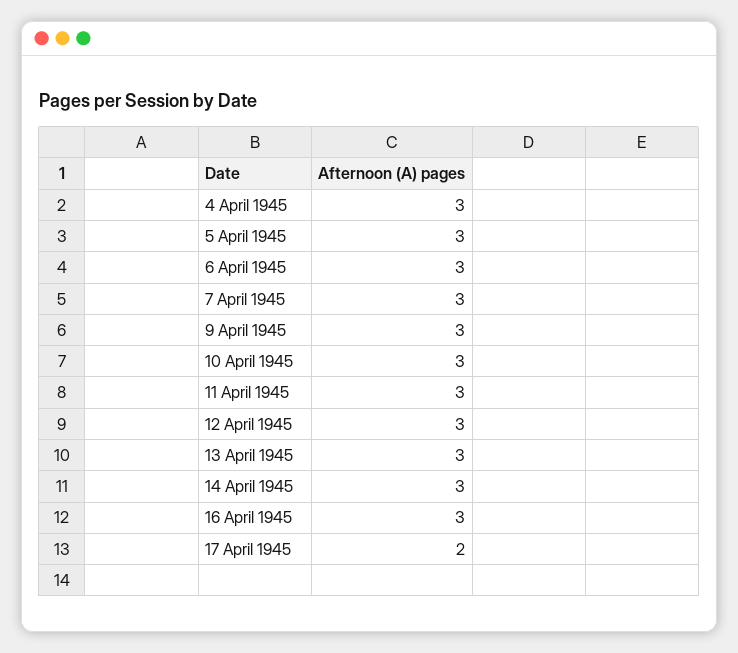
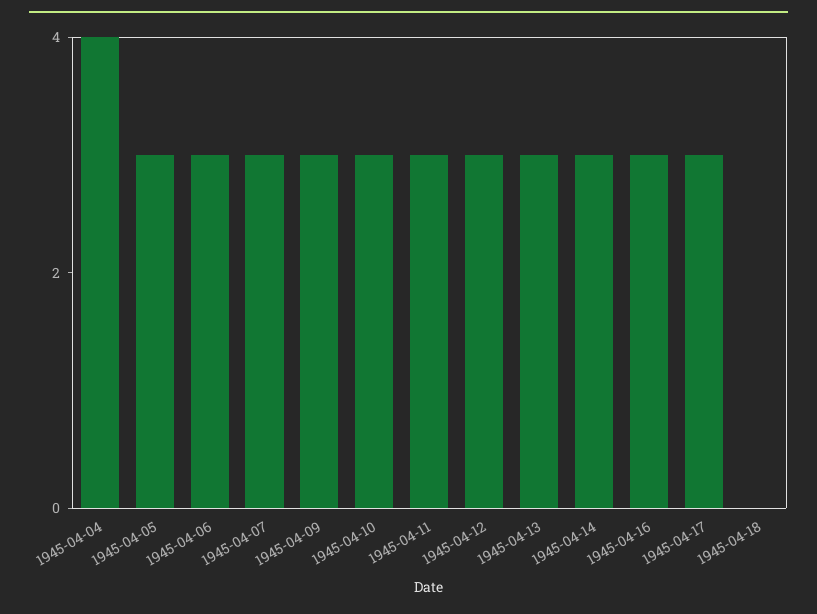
4 April 1945: 3 -> 4
17 April 1945: 2 -> 3
1945-04-18: none -> 0

